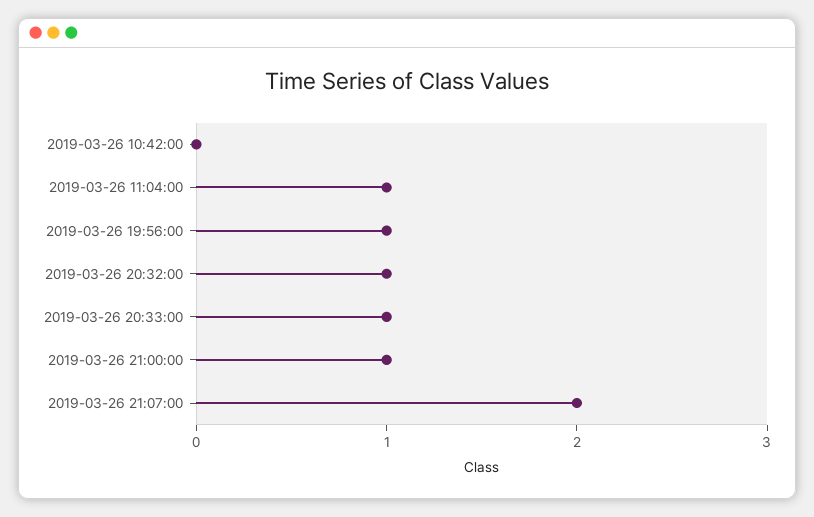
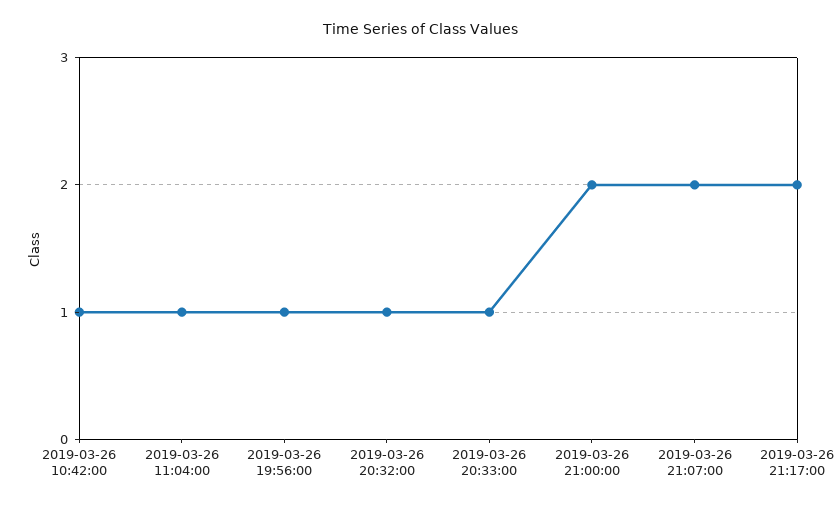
2019-03-26 10:42:00: 0 -> 1
2019-03-26 21:00:00: 1 -> 2
2019-03-26 21:17:00: none -> 2

